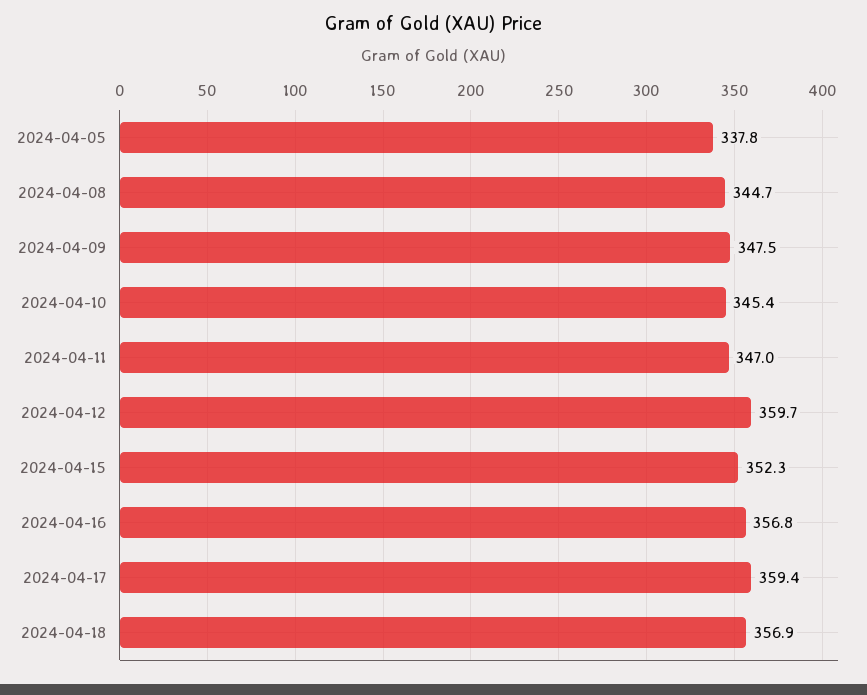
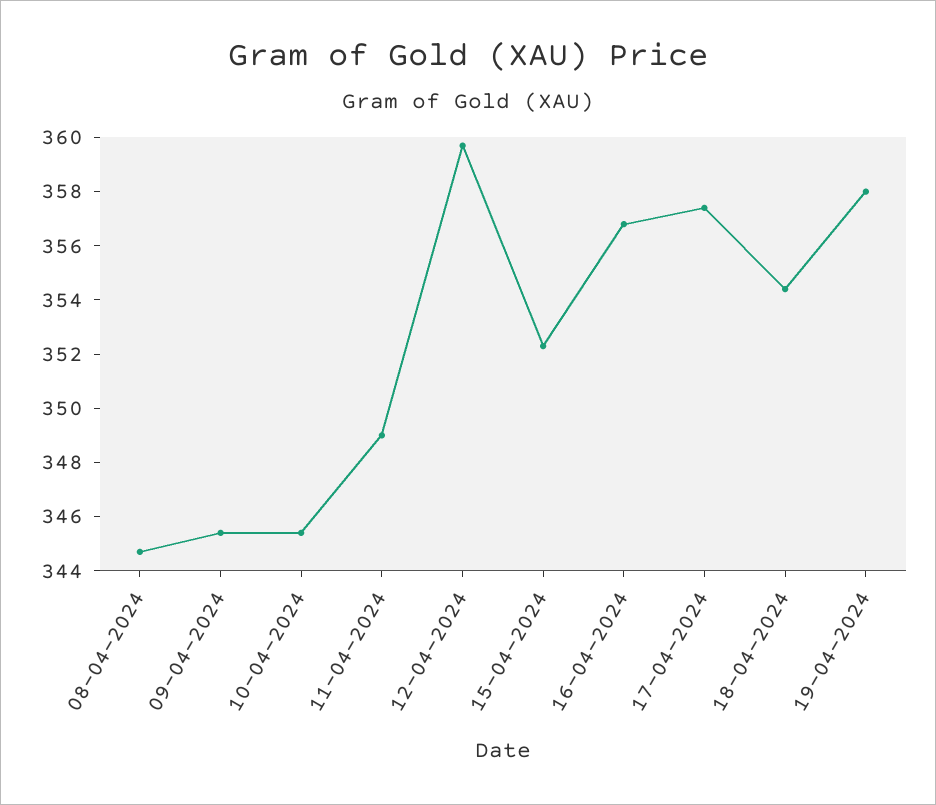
2024-04-05: 337.8 -> none
2024-04-09: 347.5 -> 345.5
2024-04-11: 347 -> 349
2024-04-17: 359.4 -> 357.5
2024-04-18: 356.9 -> 354.5
19-04-2024: none -> 358

